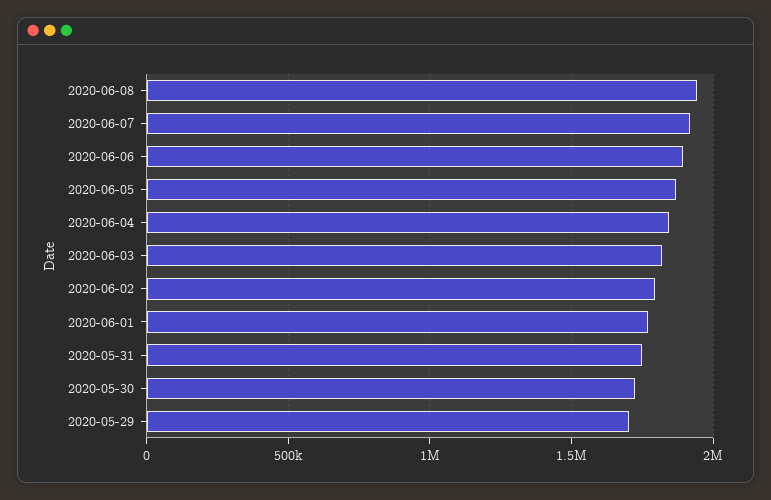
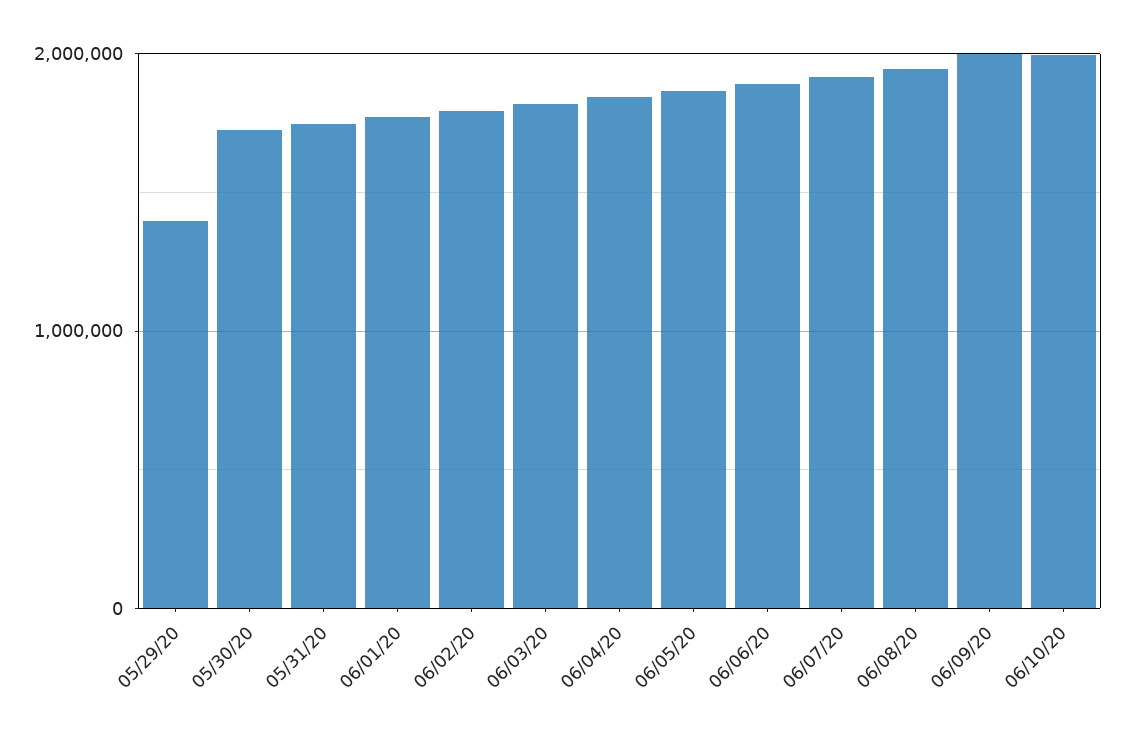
2020-05-29: 1700000 -> 1400000
06/09/20: none -> 2000000
06/10/20: none -> 2000000

